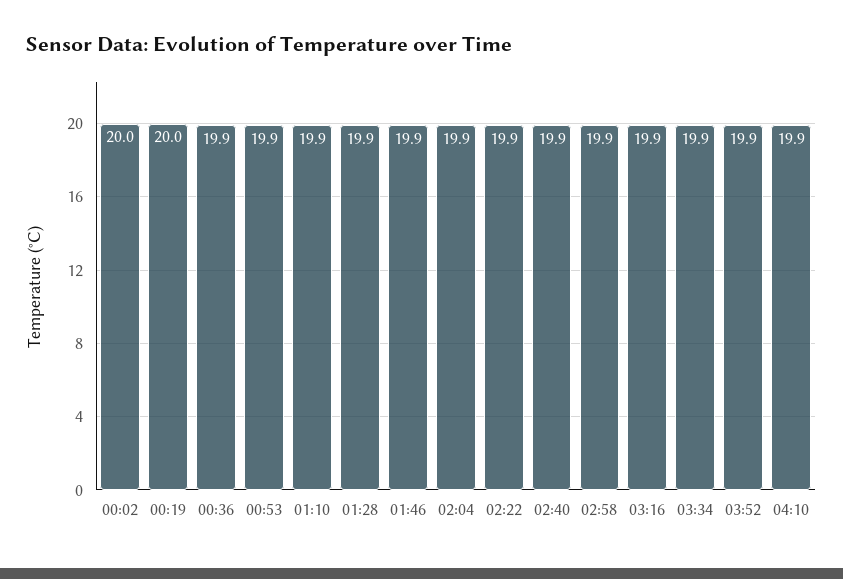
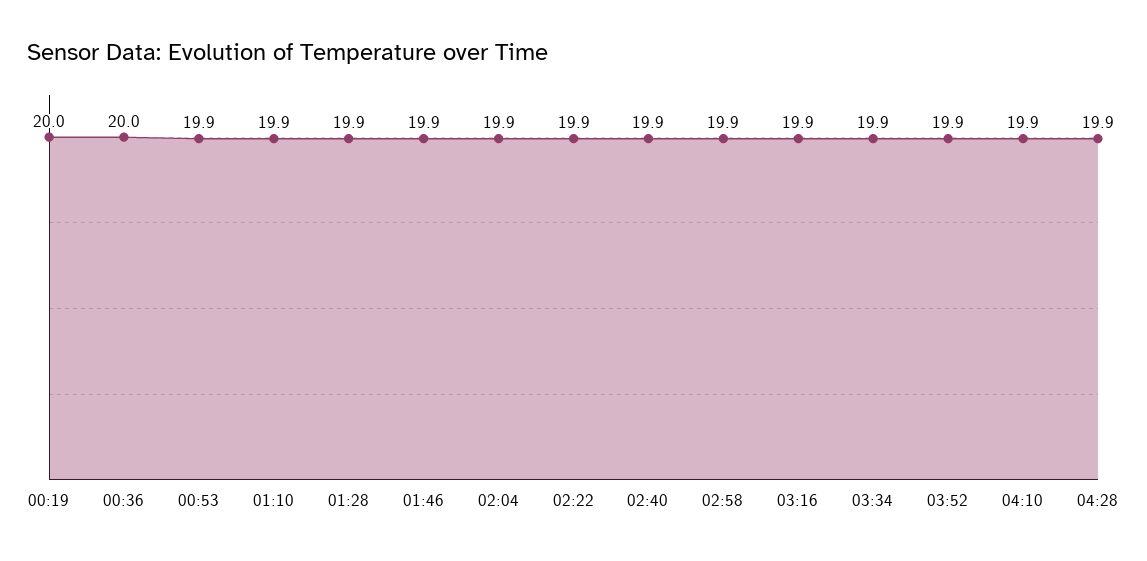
00:02: 20 -> none
00:36: 19.9 -> 20
04:28: none -> 19.9

